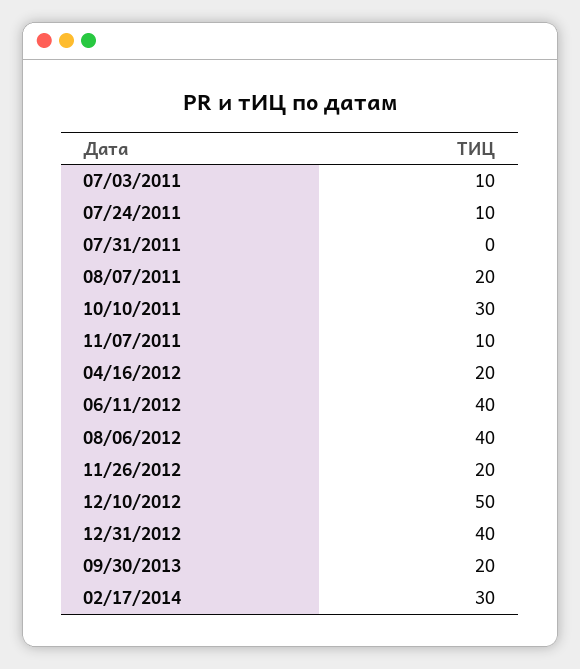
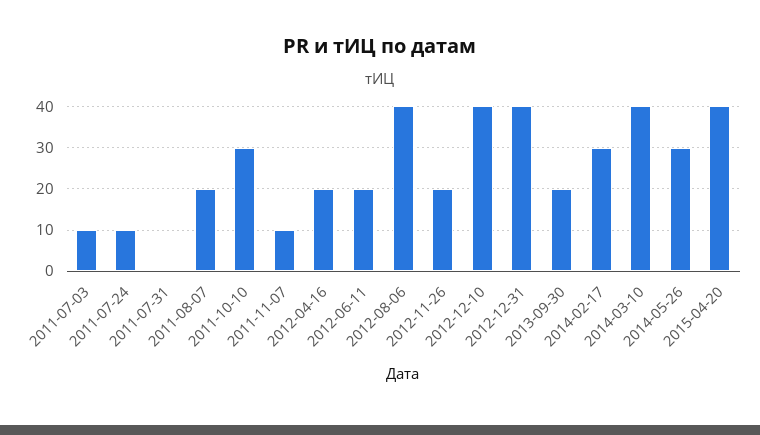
06/11/2012: 40 -> 20
12/10/2012: 50 -> 40
2014-03-10: none -> 40
2014-05-26: none -> 30
2015-04-20: none -> 40

